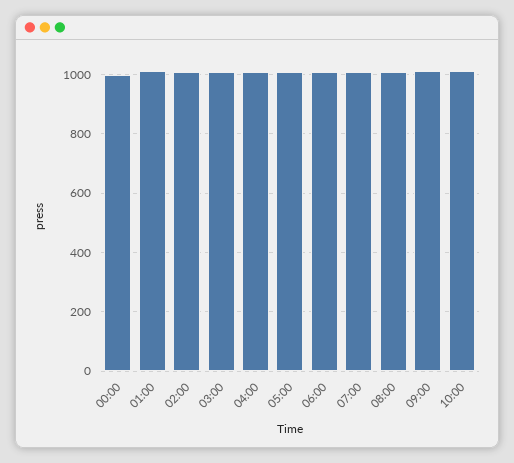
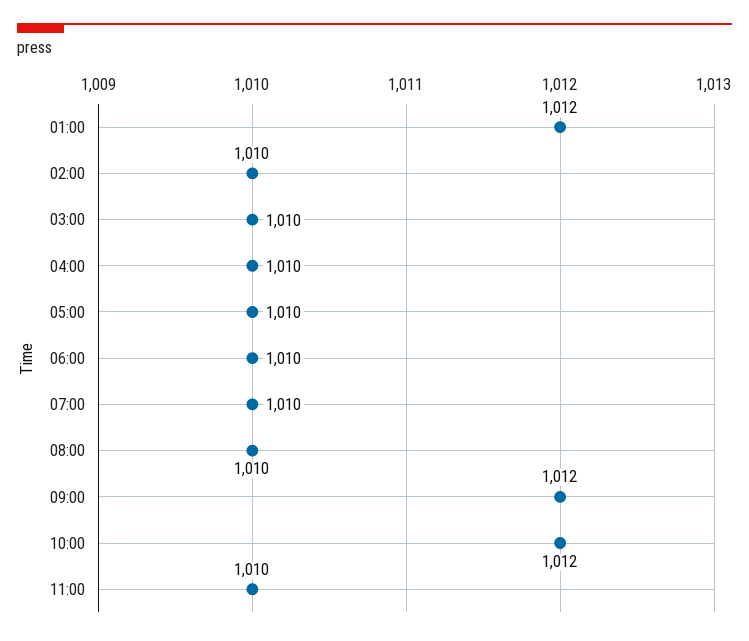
00:00: 1000 -> none
11:00: none -> 1010

